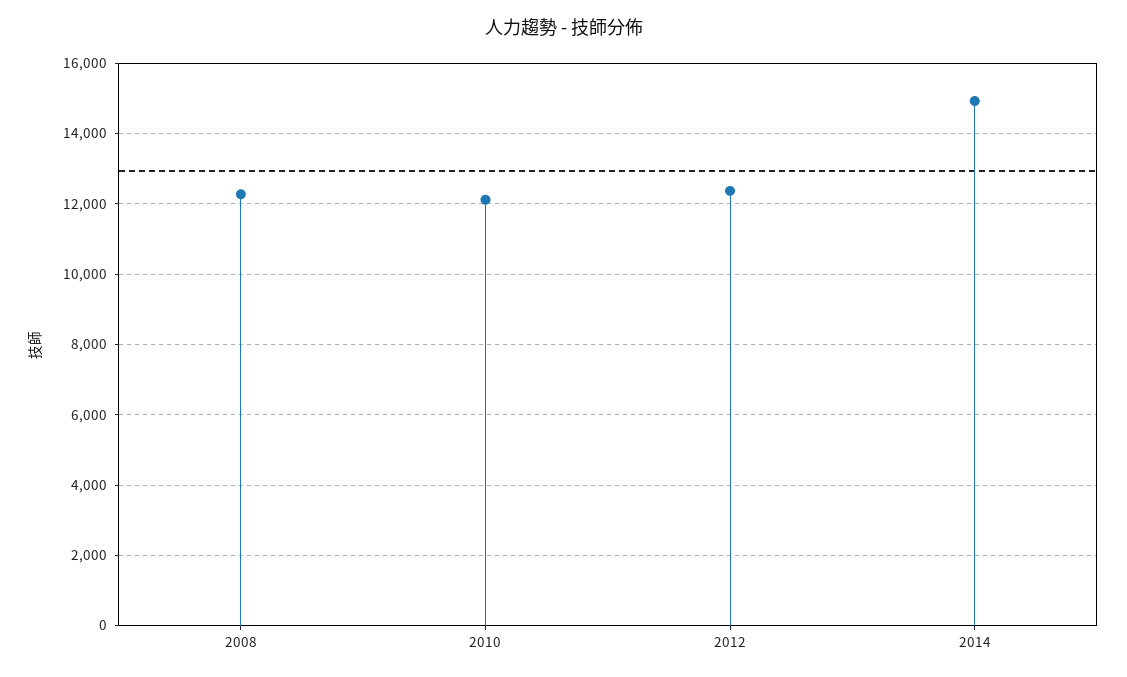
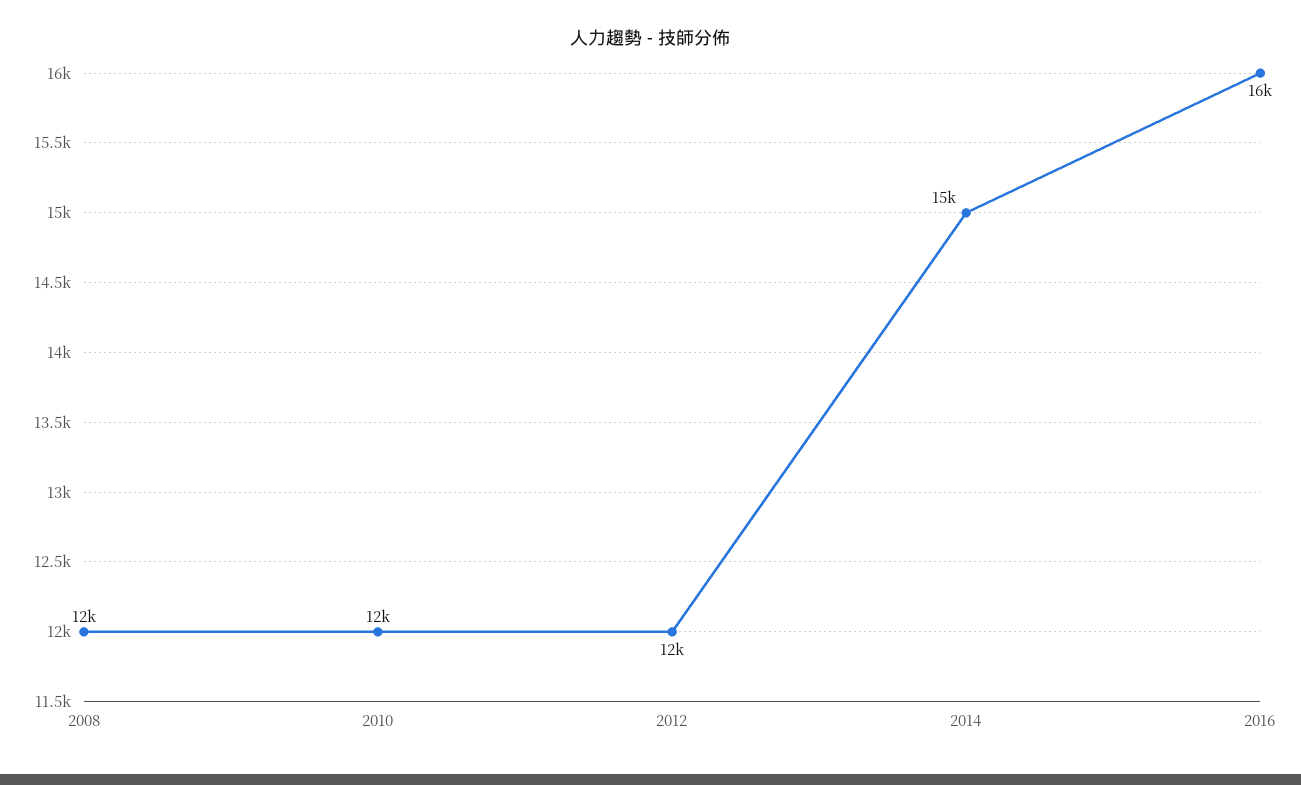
2016: none -> 16000

